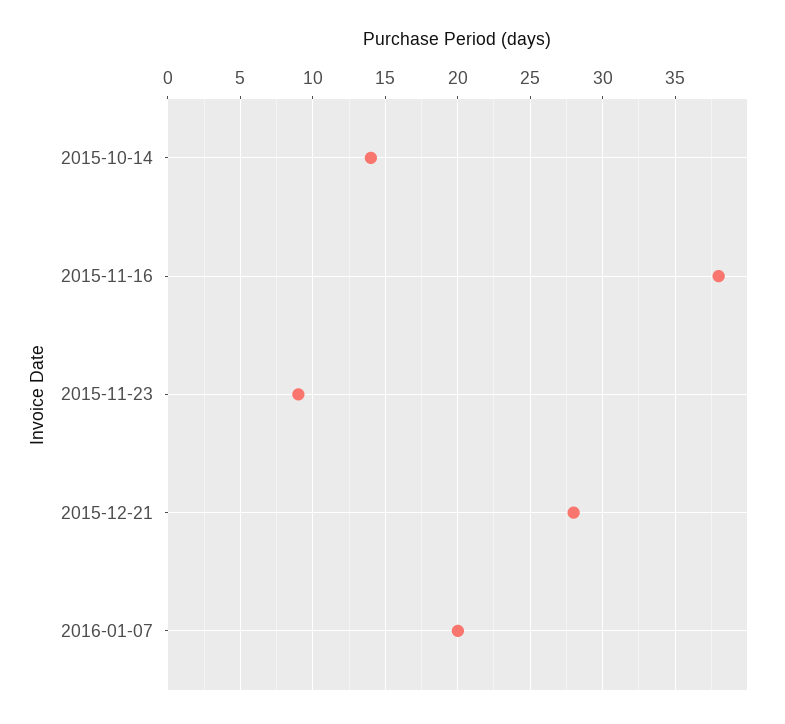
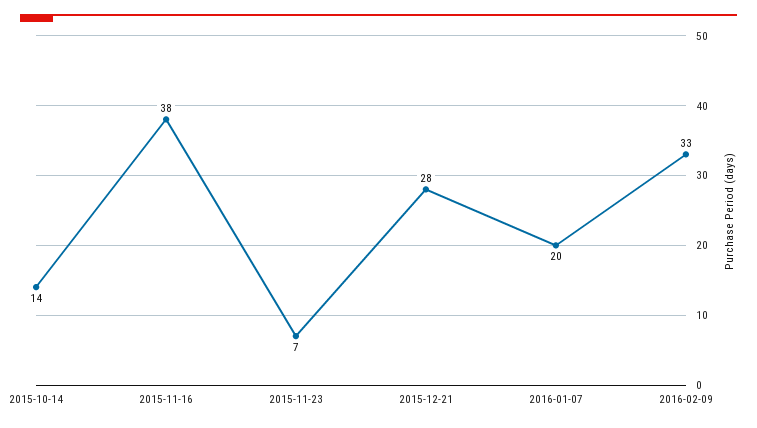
2015-11-23: 9 -> 7
2016-02-09: none -> 33

